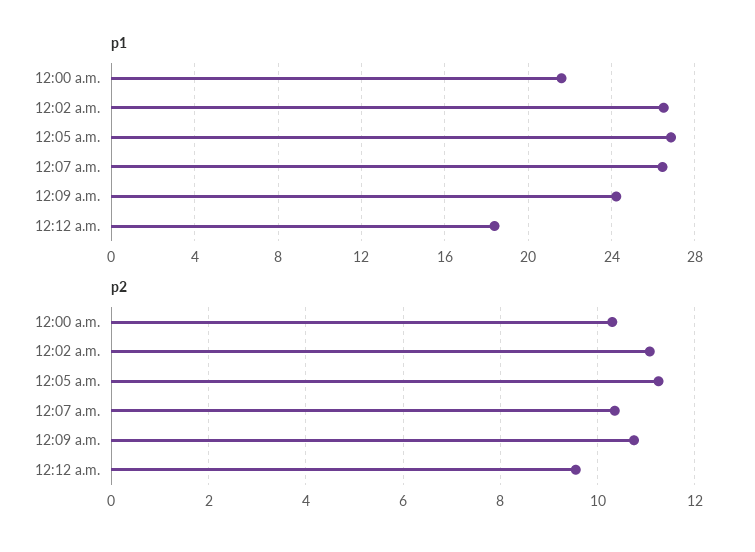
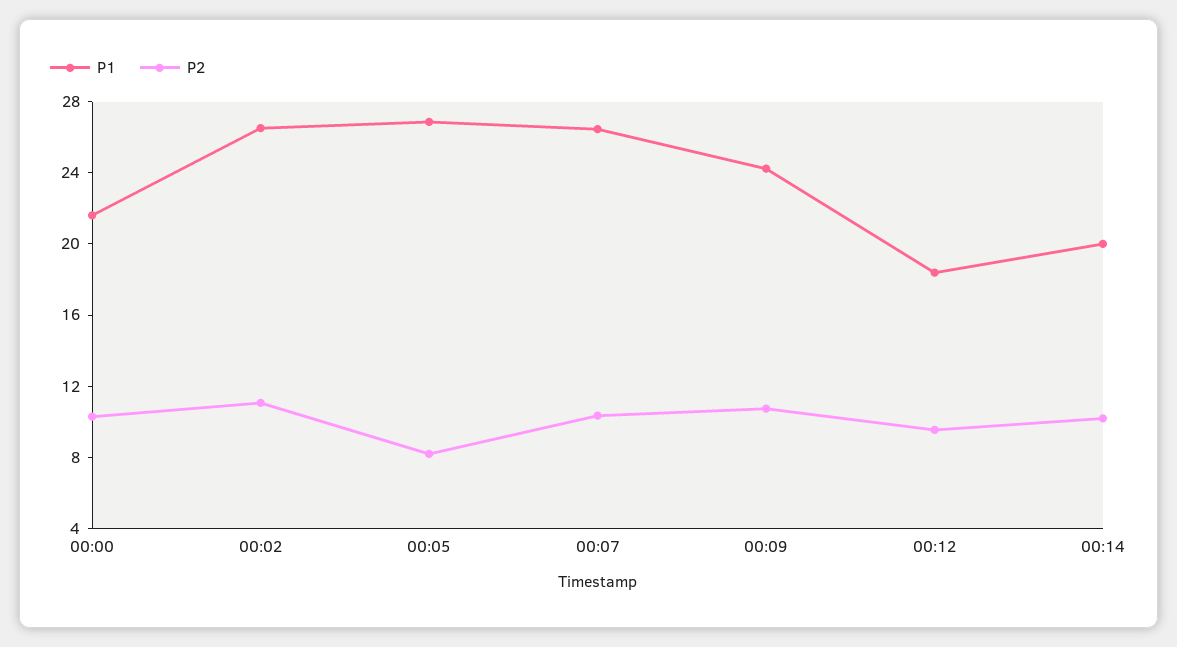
p2, 12:05 a.m.: 11.2 -> 8
p1, 00:14: none -> 20
p2, 00:14: none -> 10

